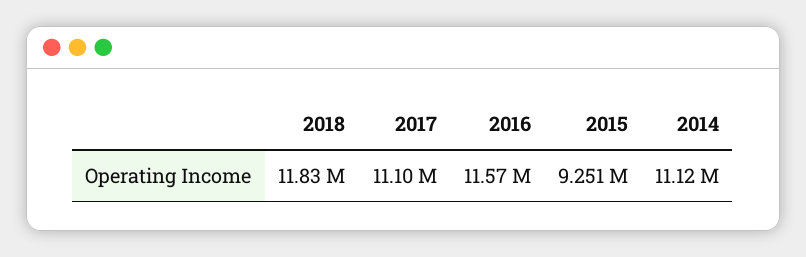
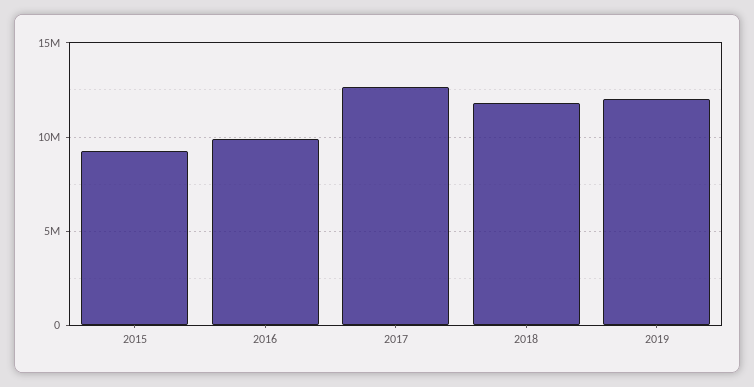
2017: 11100000 -> 12500000
2016: 11570000 -> 10000000
2014: 11120000 -> none
2019: none -> 12000000

